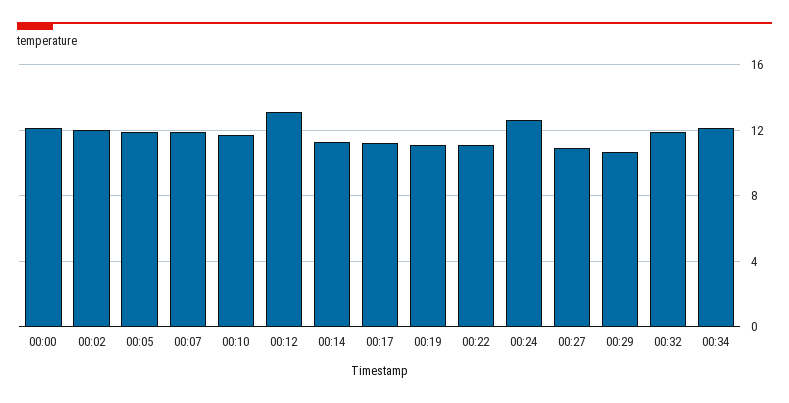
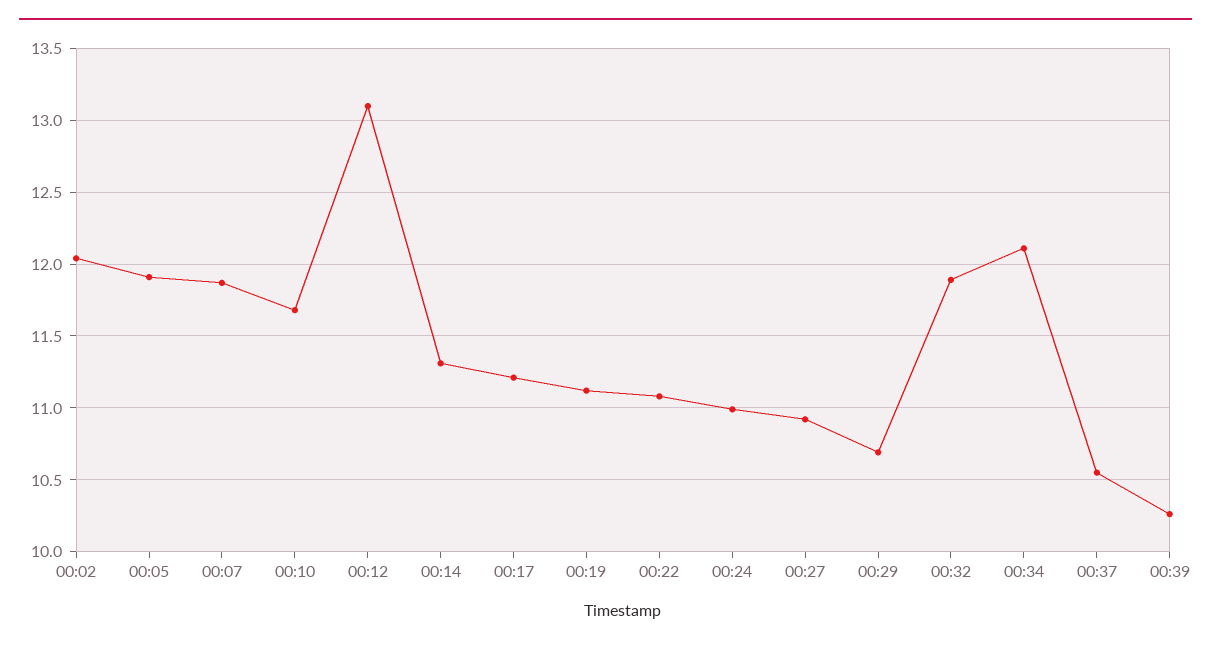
00:00: 12 -> none
00:24: 12.5 -> 11
00:37: none -> 10.55
00:39: none -> 10.25

